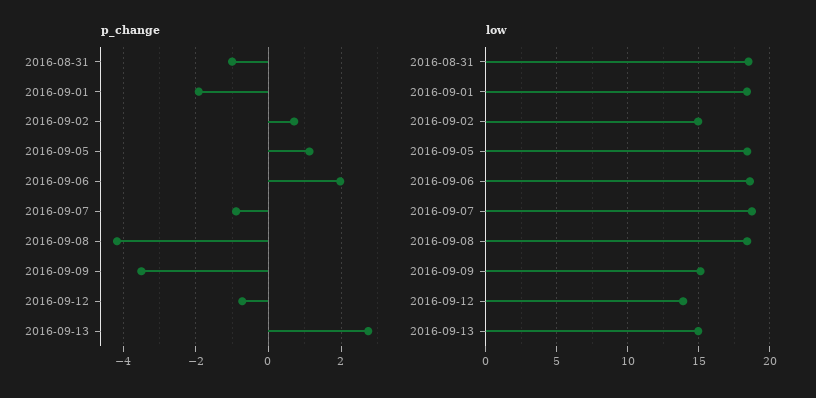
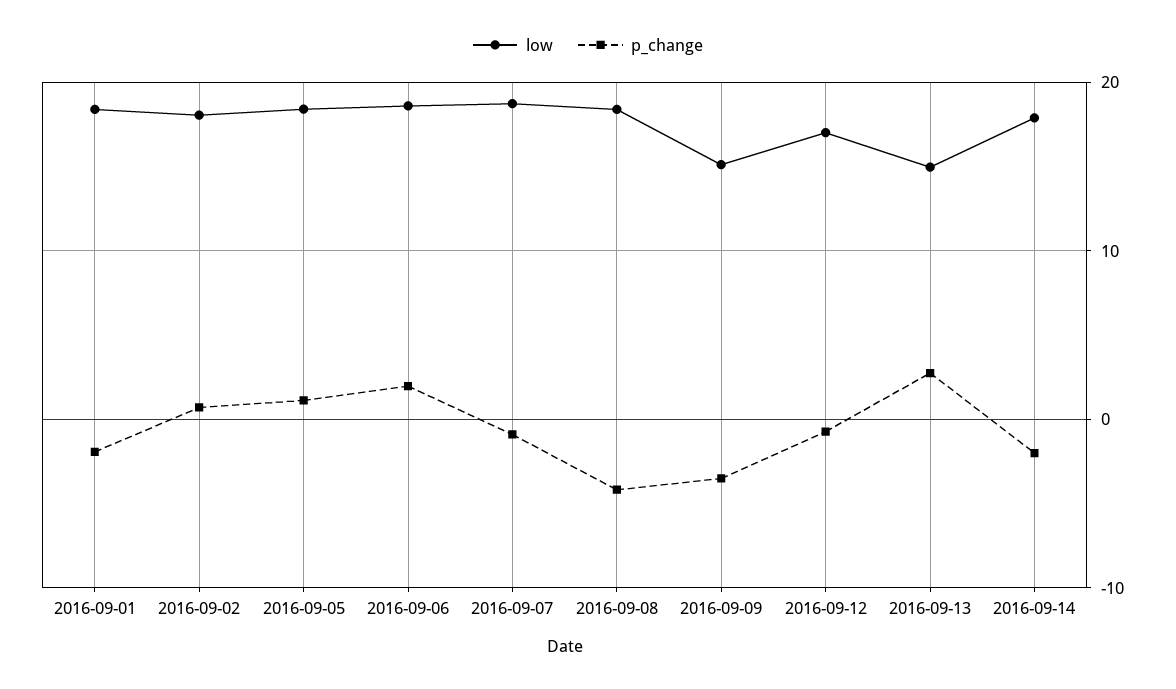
p_change, 2016-08-31: -1 -> none
low, 2016-08-31: 18.5 -> none
low, 2016-09-02: 15 -> 18
low, 2016-09-12: 14 -> 17
low, 2016-09-14: none -> 18
p_change, 2016-09-14: none -> -2

